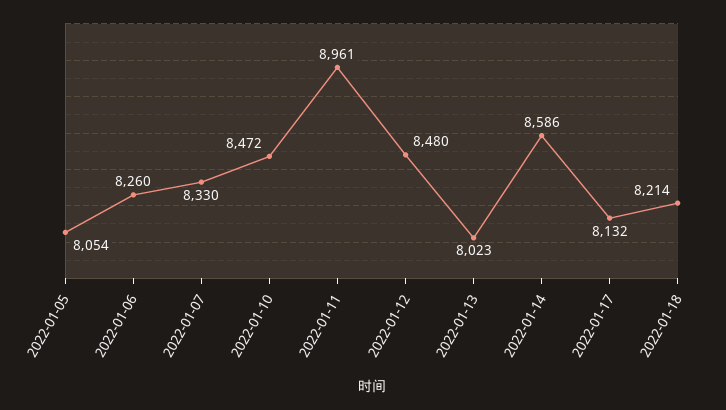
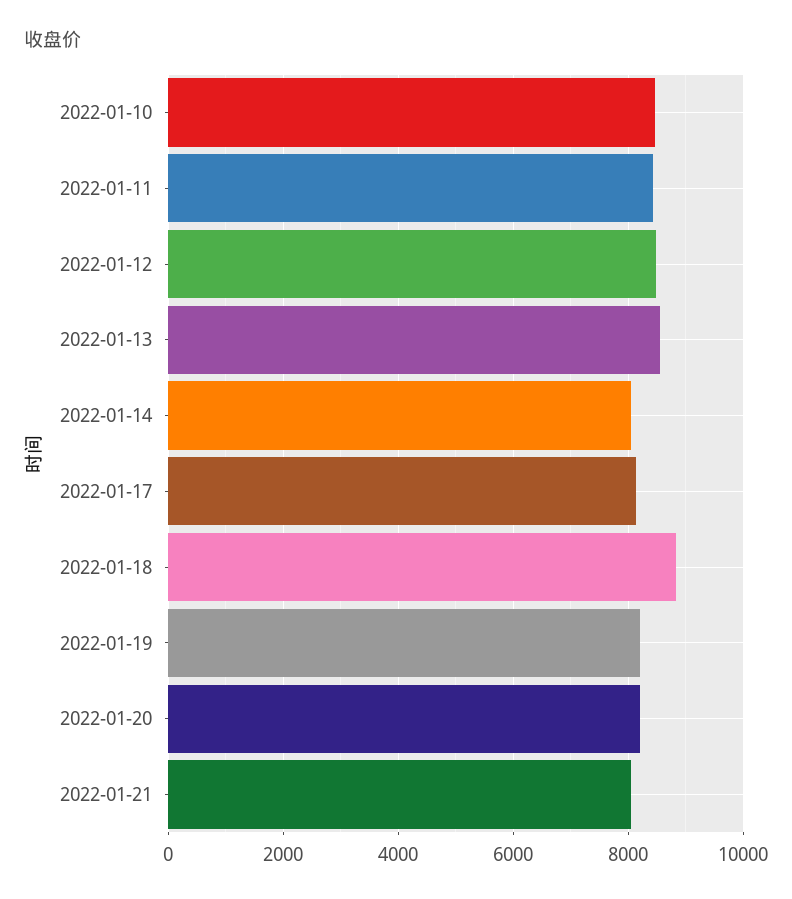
2022-01-05: 8054 -> none
2022-01-06: 8260 -> none
2022-01-07: 8330 -> none
2022-01-11: 8961 -> 8400
2022-01-13: 8023 -> 8600
2022-01-14: 8586 -> 8000
2022-01-18: 8214 -> 8800
2022-01-19: none -> 8200
2022-01-20: none -> 8200
2022-01-21: none -> 8000

